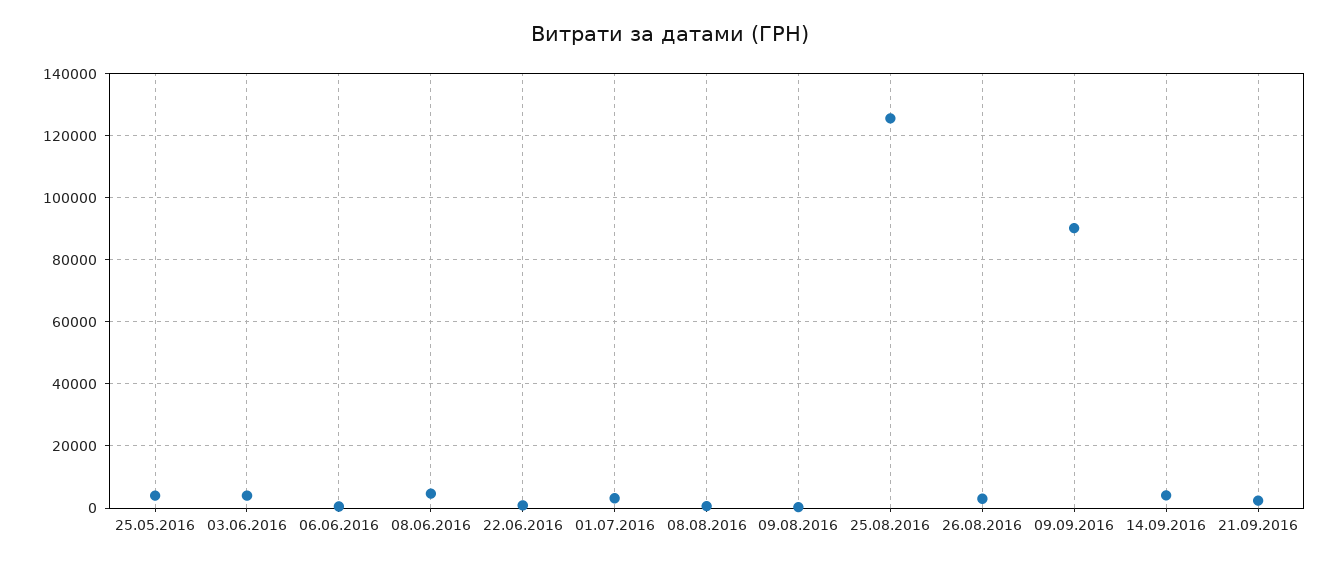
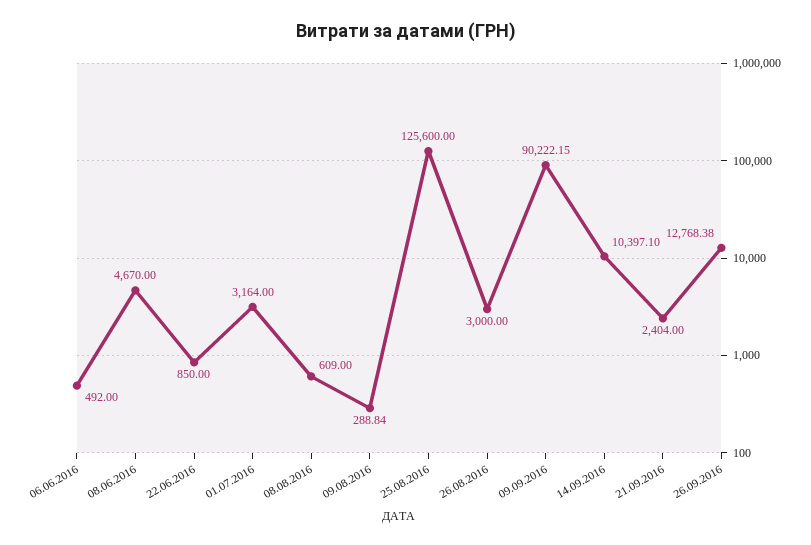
25.05.2016: 4000 -> none
03.06.2016: 4000 -> none
14.09.2016: 4000 -> 10397.1
26.09.2016: none -> 12768.38

